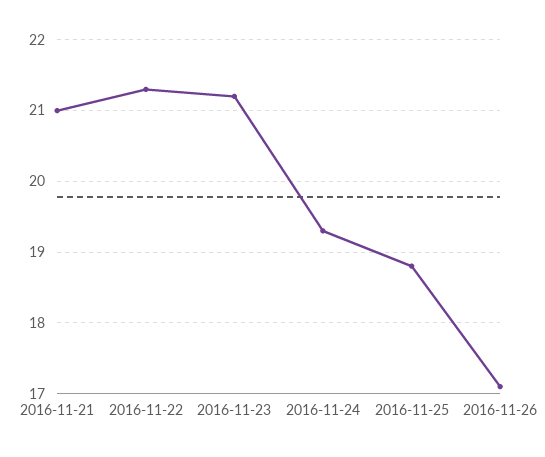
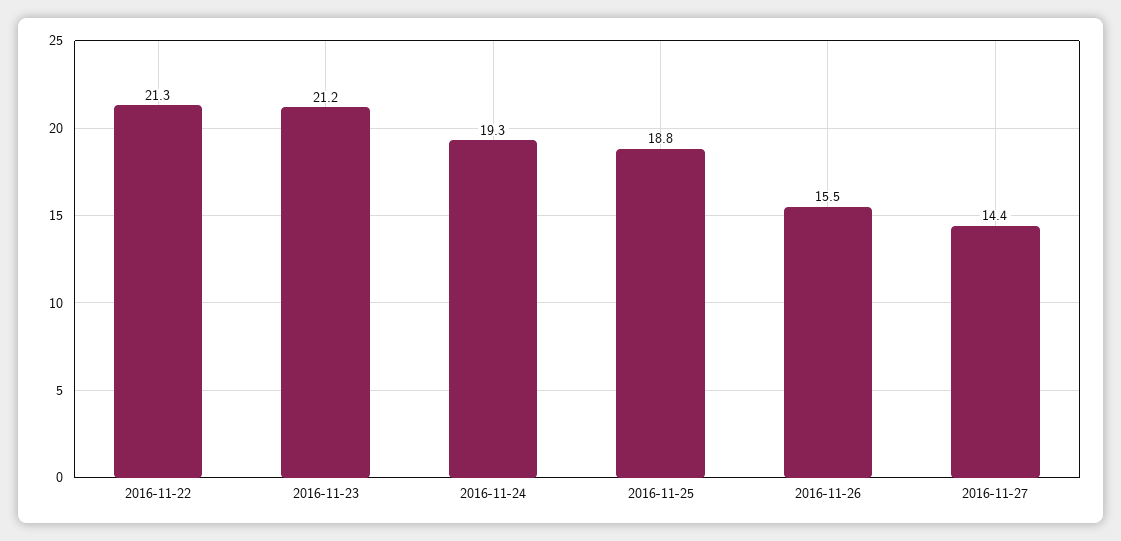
2016-11-21: 21 -> none
2016-11-26: 17.1 -> 15.5
2016-11-27: none -> 14.4

